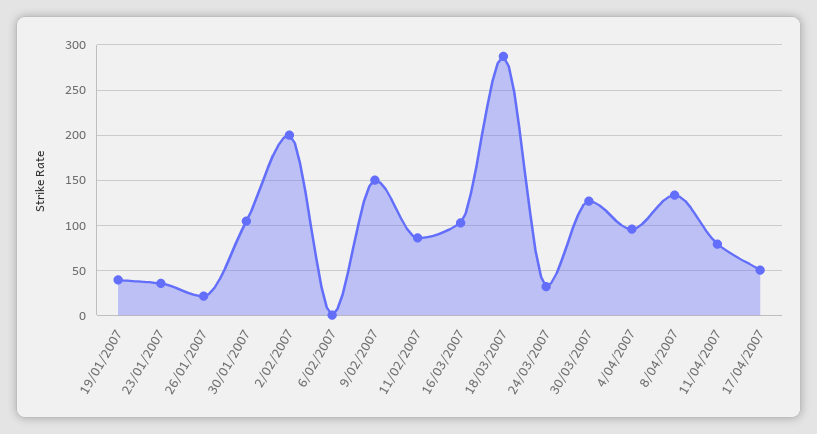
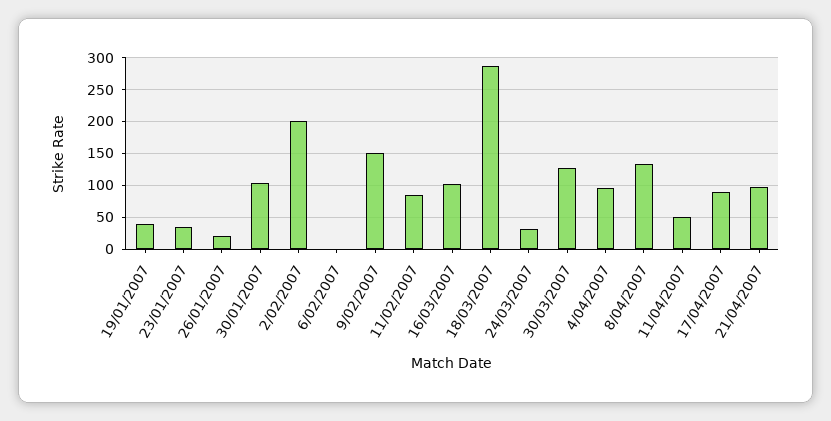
11/04/2007: 80 -> 50
17/04/2007: 50 -> 90
21/04/2007: none -> 100

